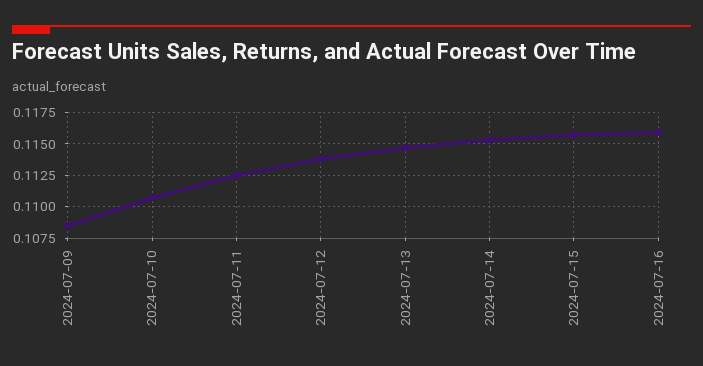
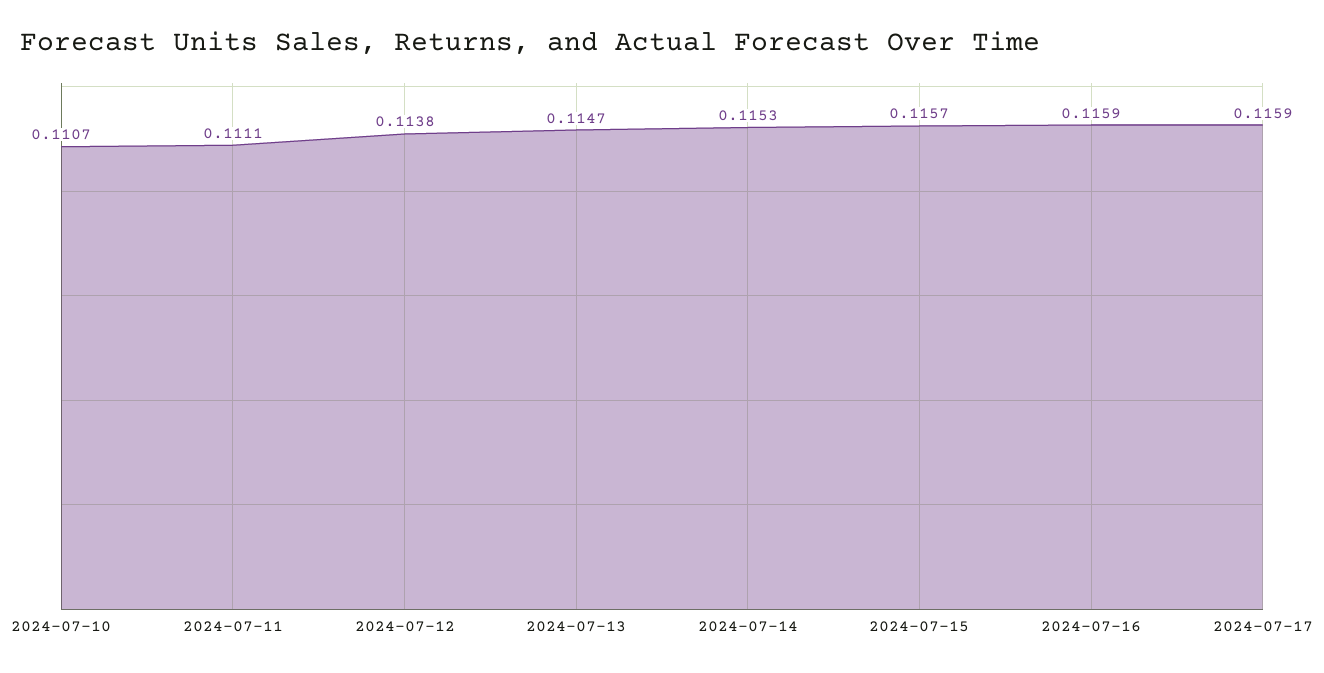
2024-07-09: 0.1085 -> none
2024-07-11: 0.1125 -> 0.1111
2024-07-17: none -> 0.1159

